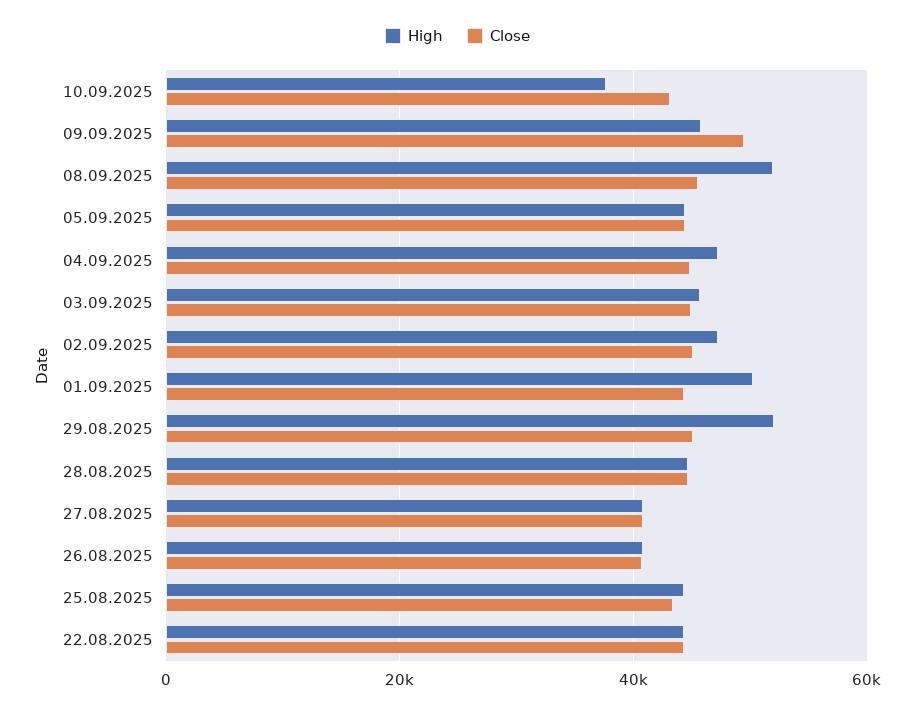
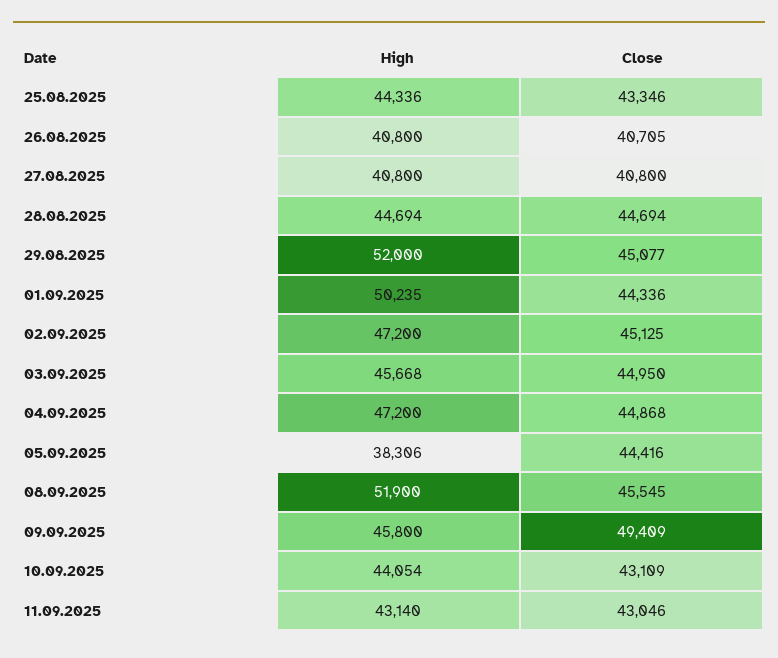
High, 10.09.2025: 38000 -> 44054
High, 05.09.2025: 44000 -> 38306
High, 22.08.2025: 44000 -> none
Close, 22.08.2025: 44000 -> none
High, 11.09.2025: none -> 43140
Close, 11.09.2025: none -> 43046

